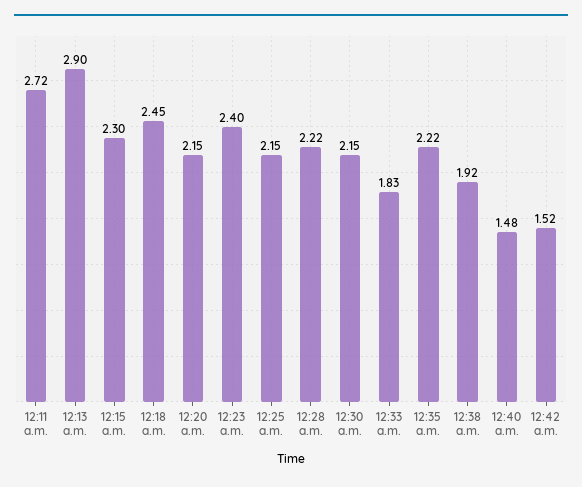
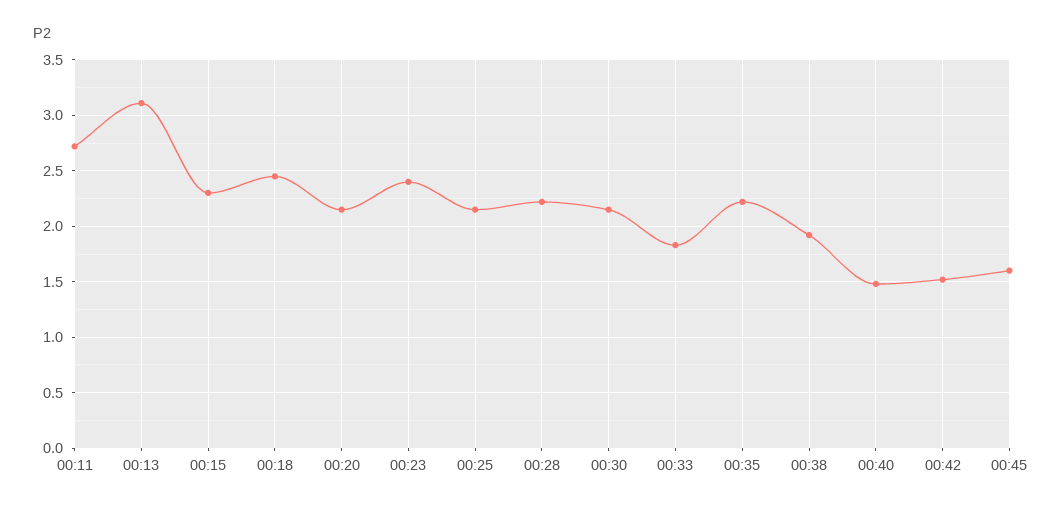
12:13 a.m.: 2.9 -> 3.1
00:45: none -> 1.6

